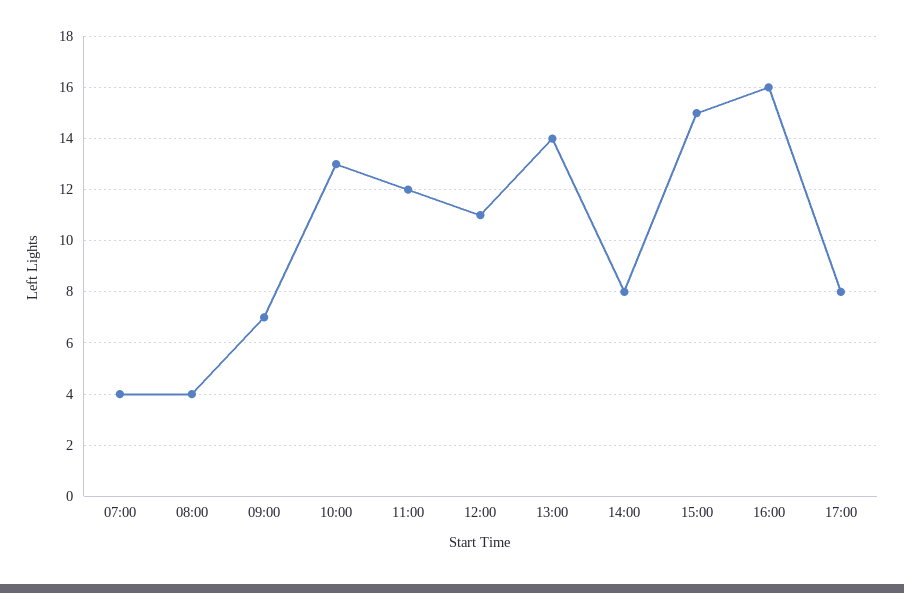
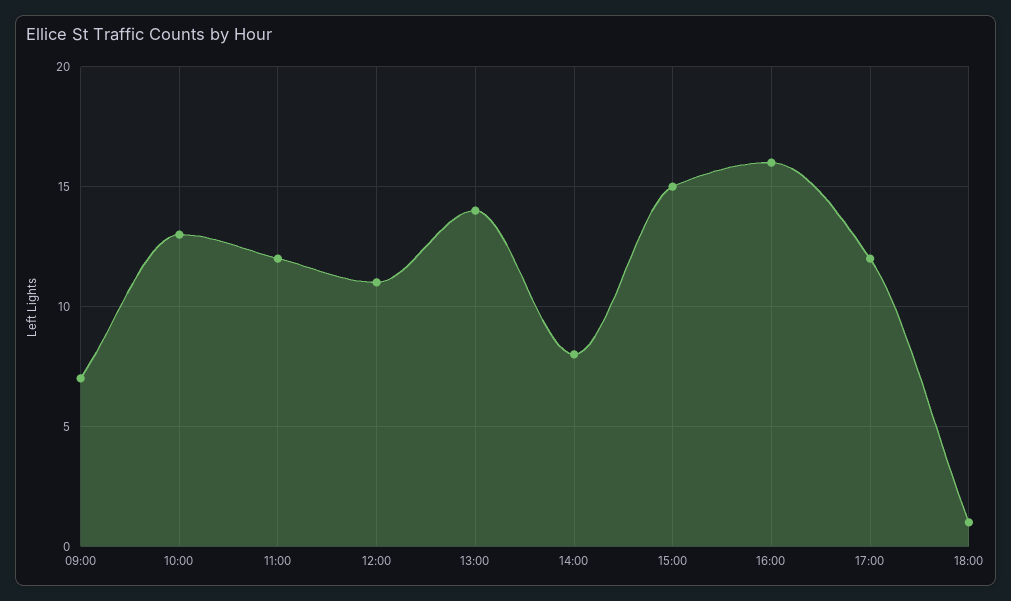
07:00: 4 -> none
08:00: 4 -> none
17:00: 8 -> 12
18:00: none -> 1

